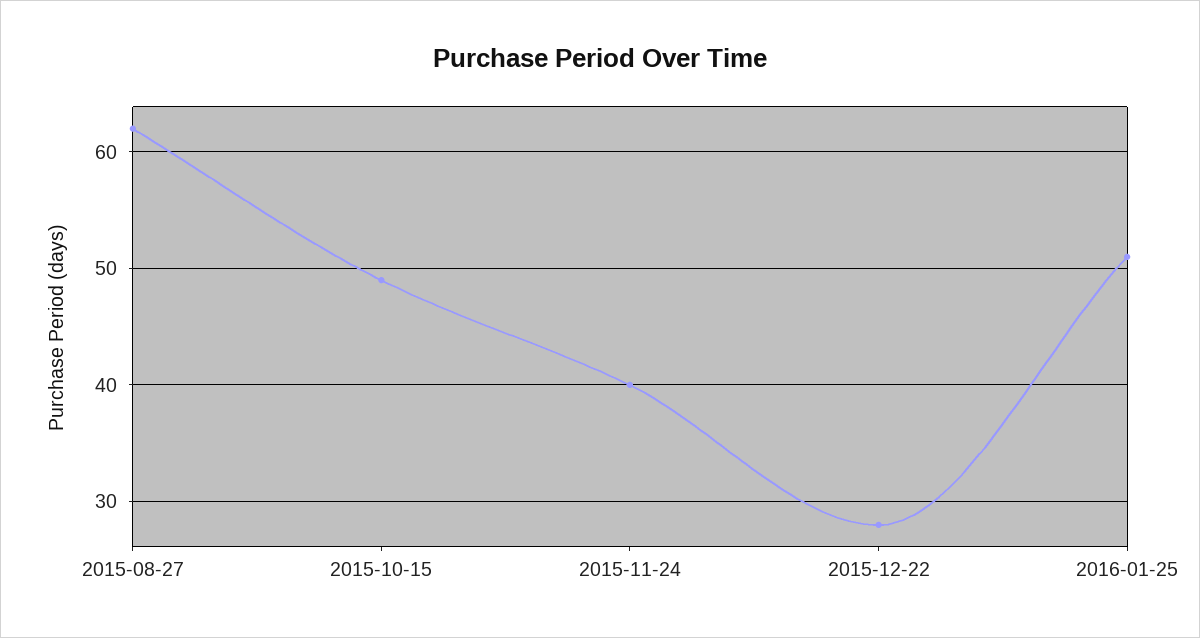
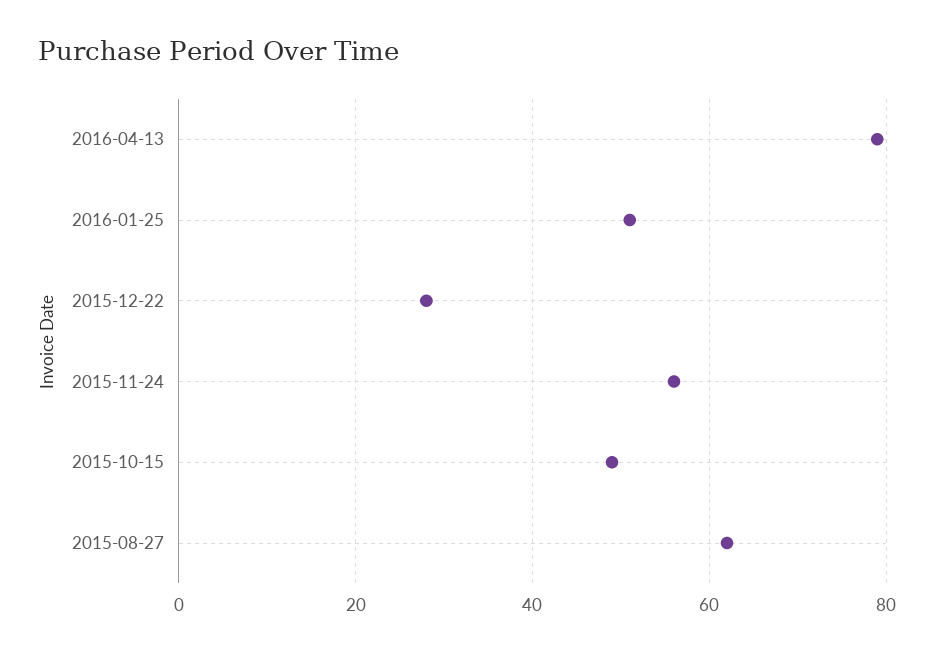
2015-11-24: 40 -> 55
2016-04-13: none -> 80

